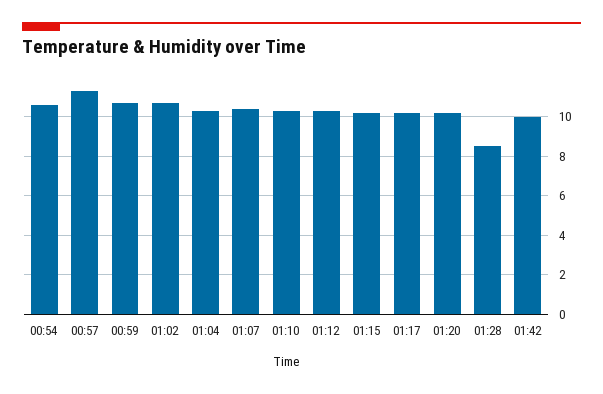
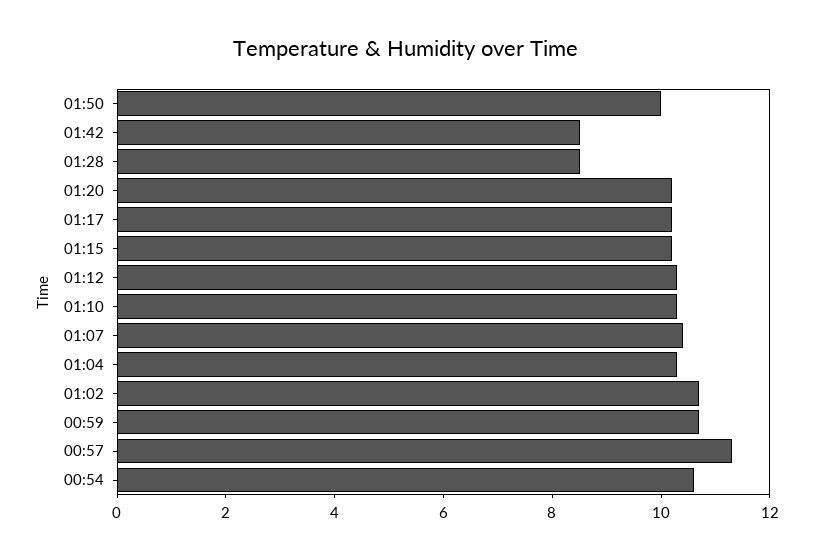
01:42: 10 -> 8.5
01:50: none -> 10

